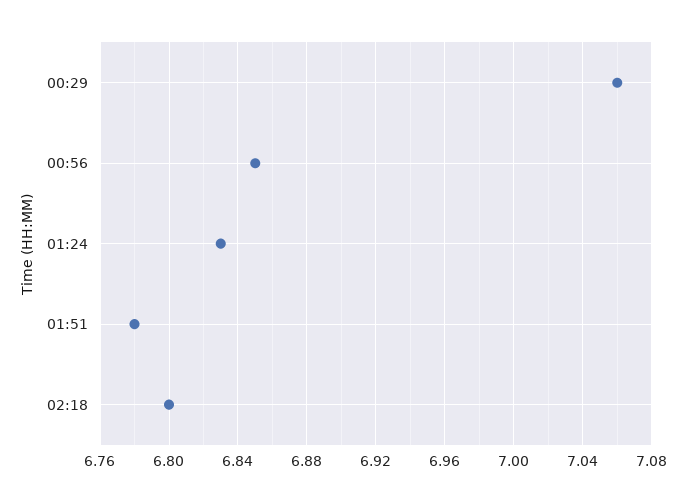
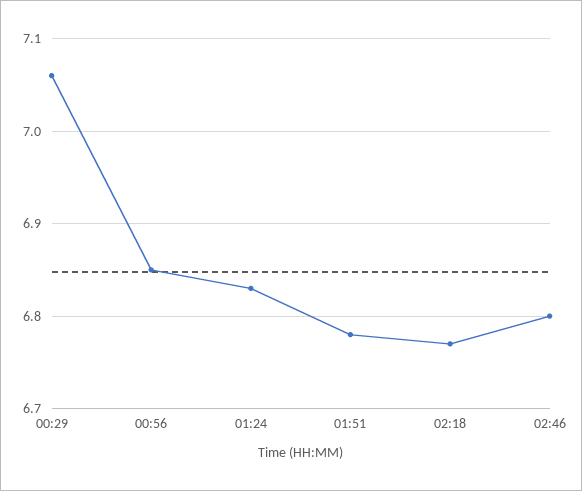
02:18: 6.8 -> 6.77
02:46: none -> 6.8

